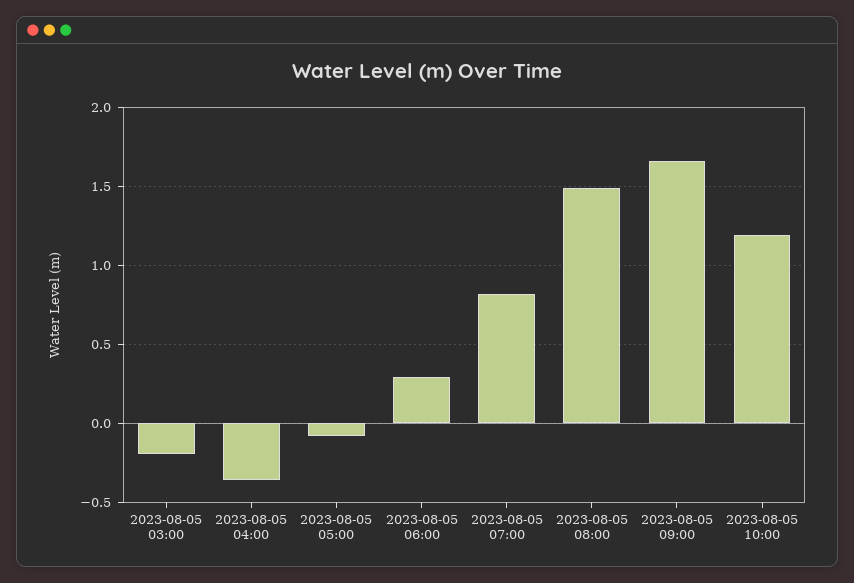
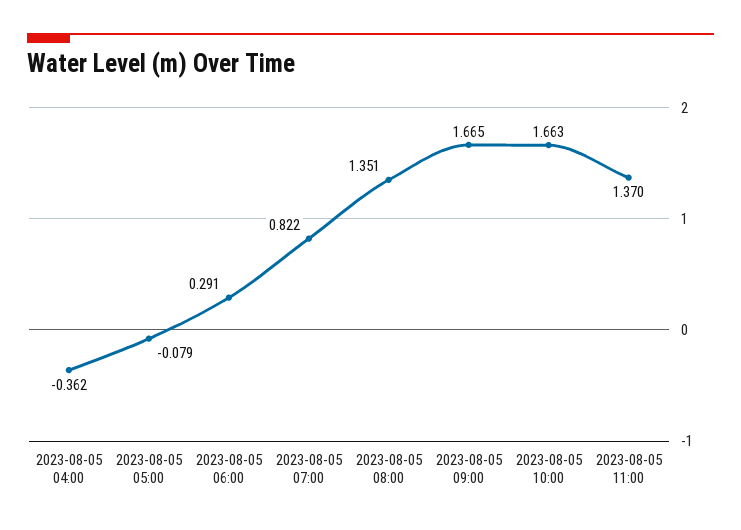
2023-08-05 03:00: -0.2 -> none
2023-08-05 08:00: 1.5 -> 1.351
2023-08-05 10:00: 1.2 -> 1.663
2023-08-05 11:00: none -> 1.37

